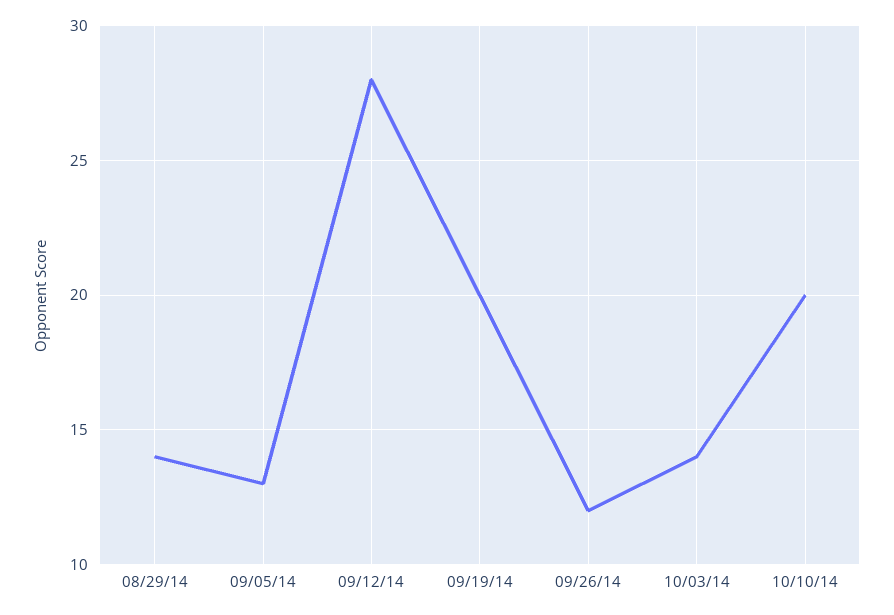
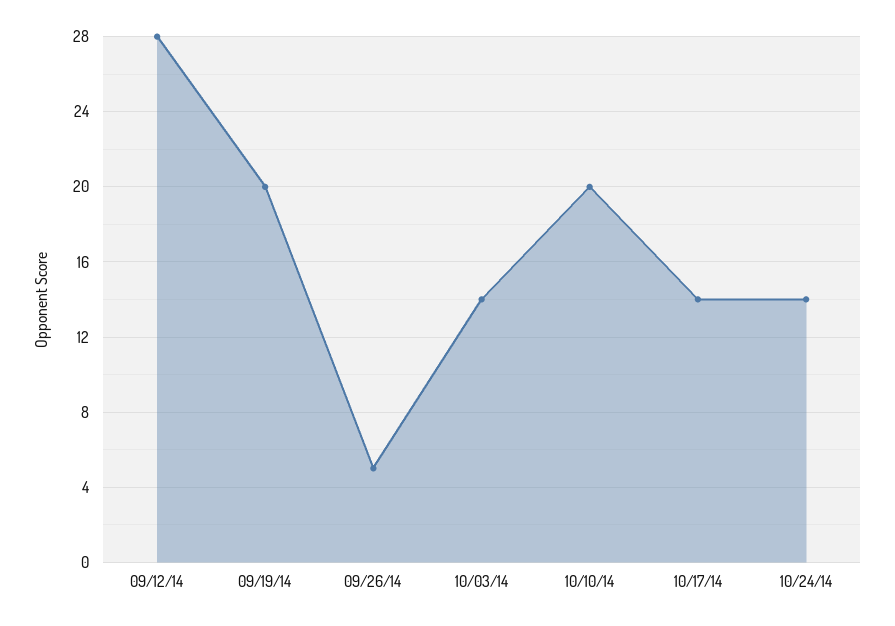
08/29/14: 14 -> none
09/05/14: 13 -> none
09/26/14: 12 -> 5
10/17/14: none -> 14
10/24/14: none -> 14

